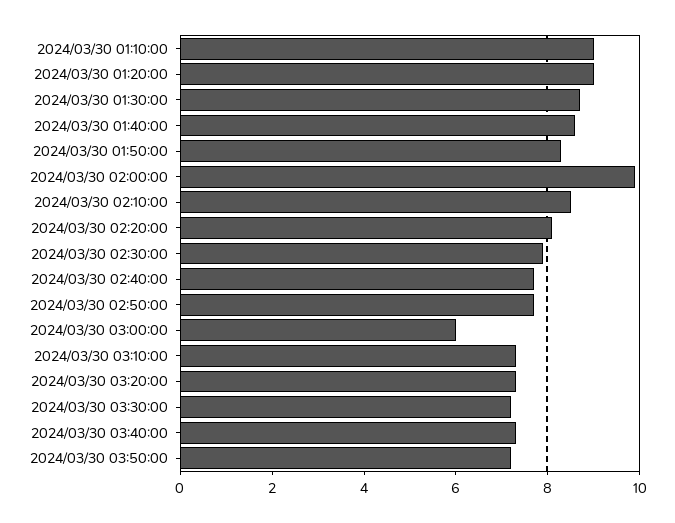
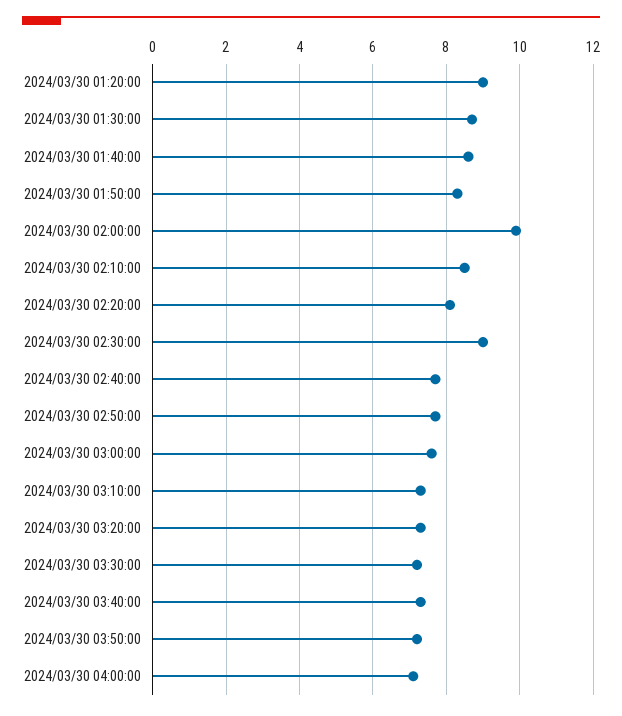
2024/03/30 01:10:00: 9 -> none
2024/03/30 02:30:00: 8 -> 9
2024/03/30 03:00:00: 6 -> 7.5
2024/03/30 04:00:00: none -> 7

